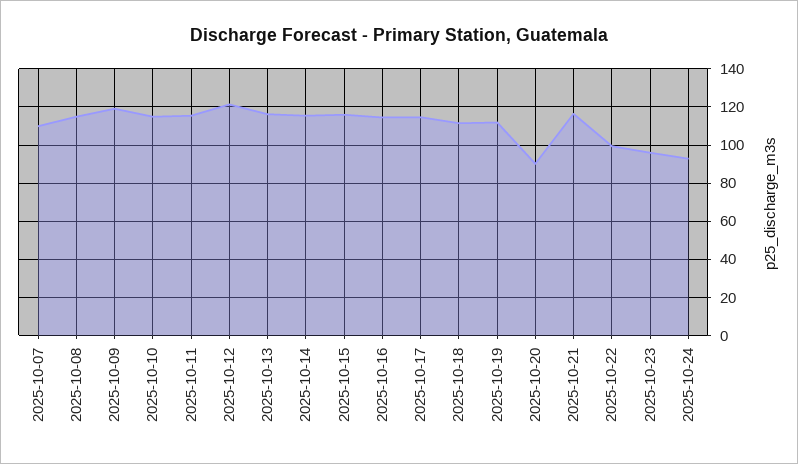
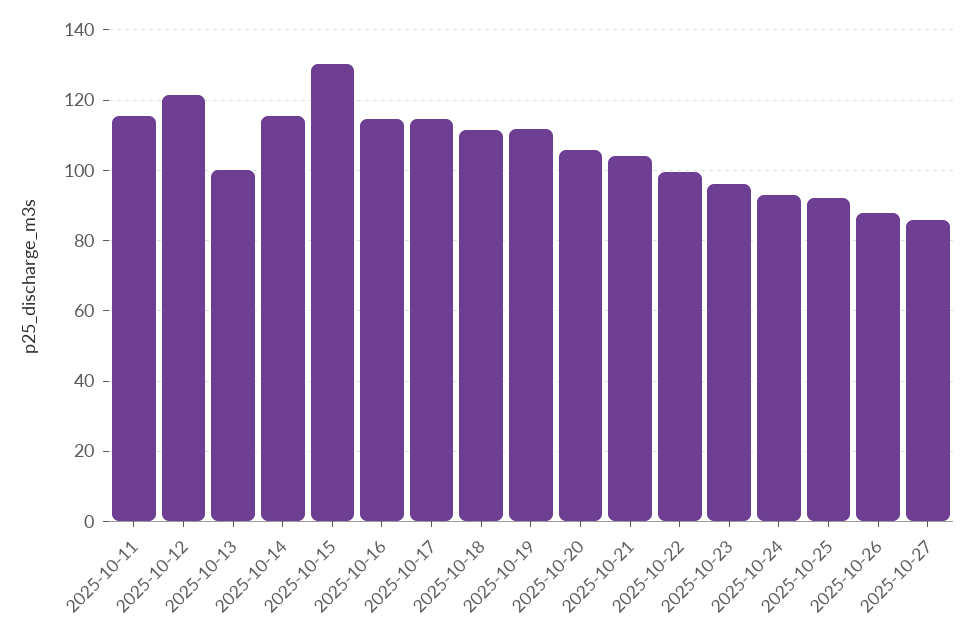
2025-10-07: 110 -> none
2025-10-08: 115 -> none
2025-10-09: 120 -> none
2025-10-10: 115 -> none
2025-10-13: 115 -> 100
2025-10-15: 115 -> 130
2025-10-20: 90 -> 106
2025-10-21: 115 -> 104
2025-10-25: none -> 92
2025-10-26: none -> 88
2025-10-27: none -> 86

